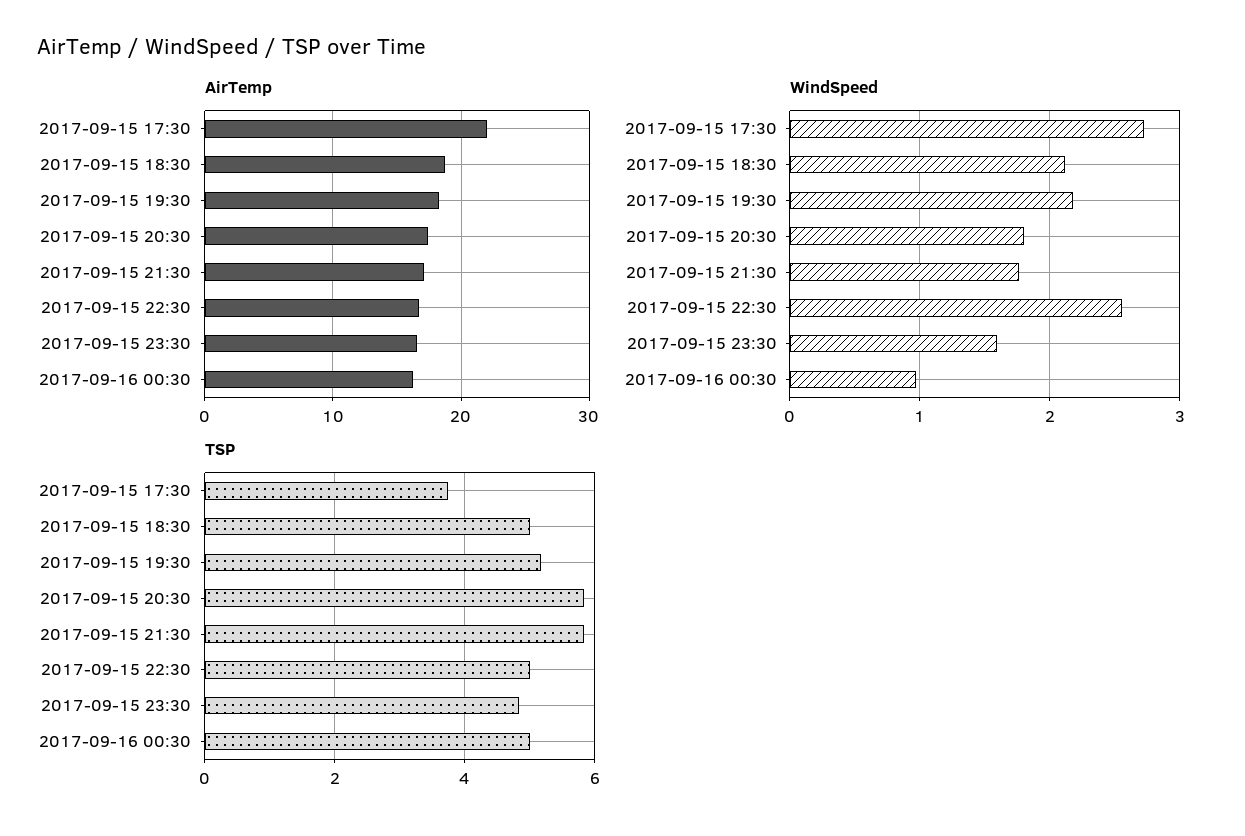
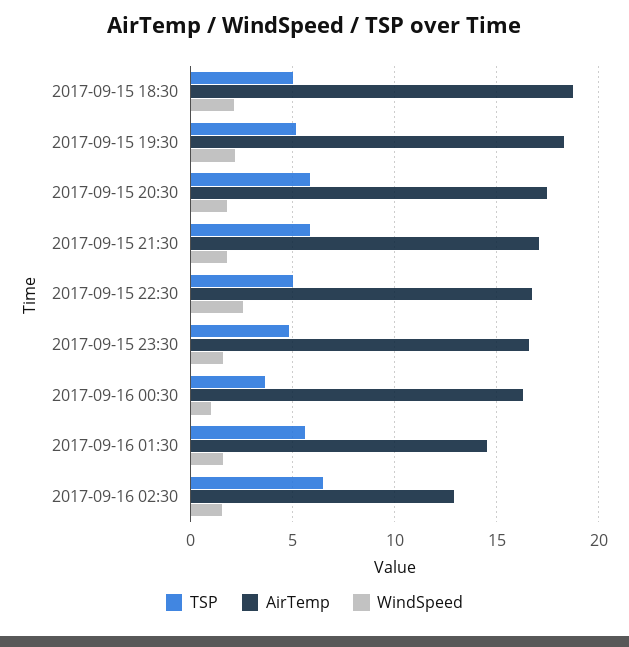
AirTemp, 2017-09-15 17:30: 22 -> none
WindSpeed, 2017-09-15 17:30: 2.7 -> none
TSP, 2017-09-15 17:30: 3.8 -> none
TSP, 2017-09-16 00:30: 5 -> 3.5
TSP, 2017-09-16 01:30: none -> 5.5
AirTemp, 2017-09-16 01:30: none -> 14.5
WindSpeed, 2017-09-16 01:30: none -> 1.5
TSP, 2017-09-16 02:30: none -> 6.5
AirTemp, 2017-09-16 02:30: none -> 13
WindSpeed, 2017-09-16 02:30: none -> 1.5

